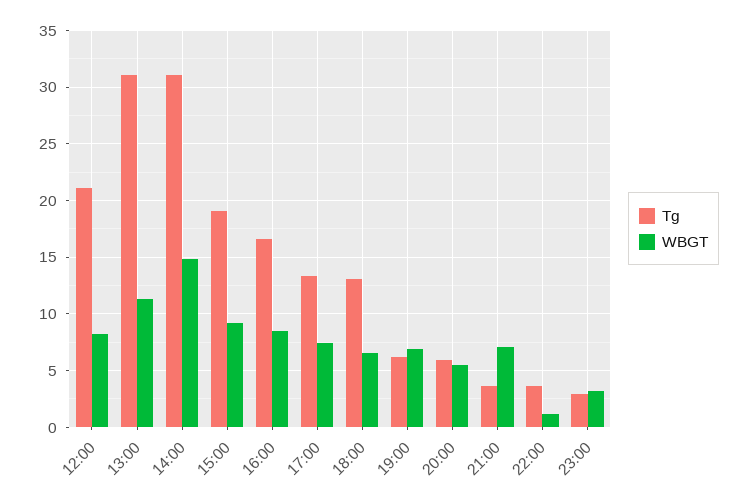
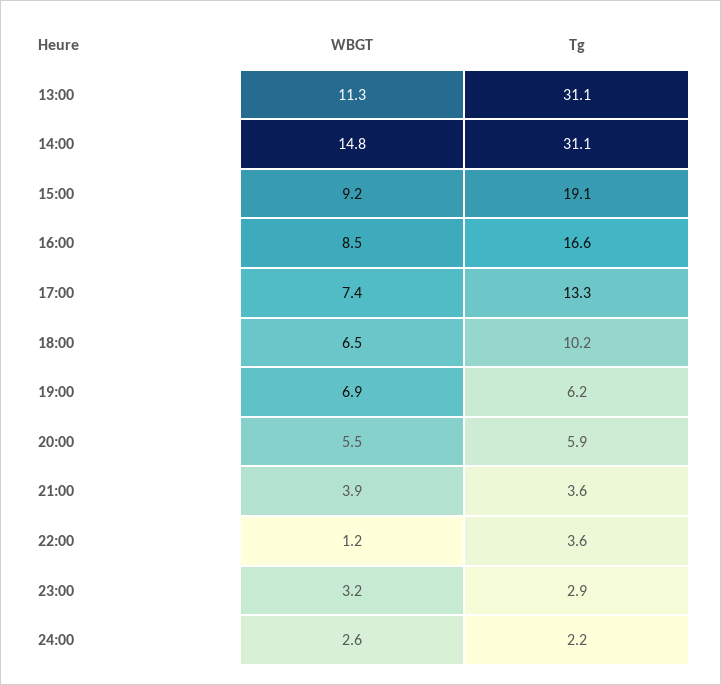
Tg, 12:00: 21 -> none
WBGT, 12:00: 8 -> none
Tg, 18:00: 13 -> 10.2
WBGT, 21:00: 7 -> 3.9
WBGT, 24:00: none -> 2.6
Tg, 24:00: none -> 2.2

